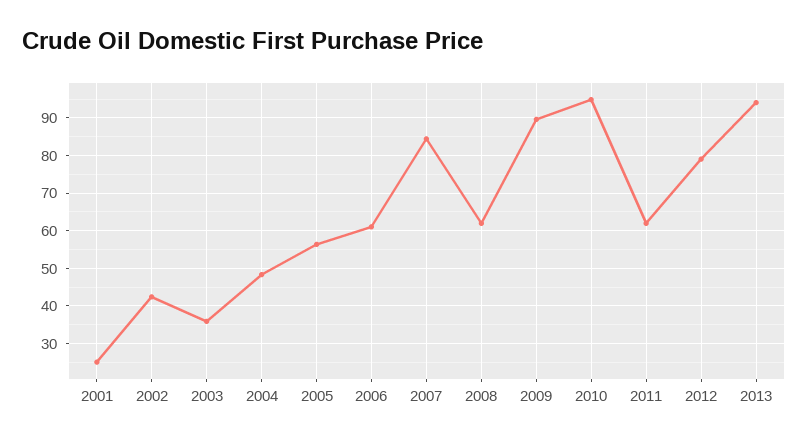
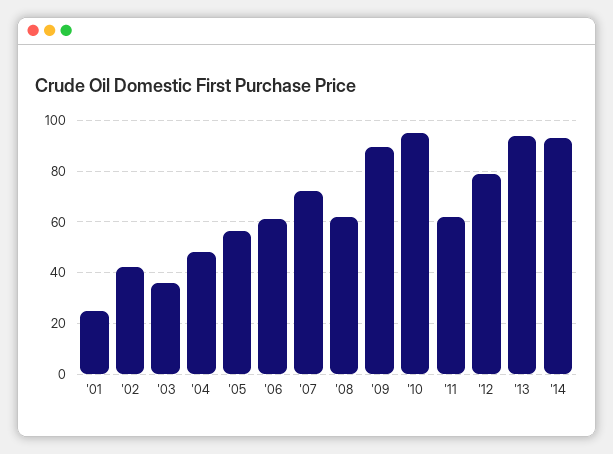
2007: 84 -> 72.5
'14: none -> 92.5

